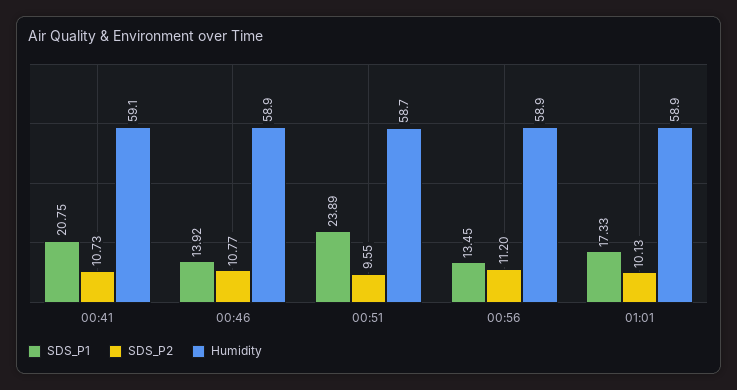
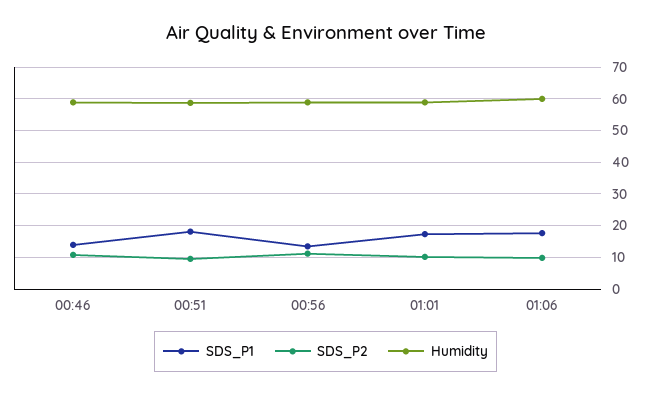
SDS_P1, 00:41: 20.75 -> none
SDS_P2, 00:41: 10.73 -> none
Humidity, 00:41: 59.1 -> none
SDS_P1, 00:51: 23.89 -> 18
SDS_P1, 01:06: none -> 18
SDS_P2, 01:06: none -> 10
Humidity, 01:06: none -> 60

